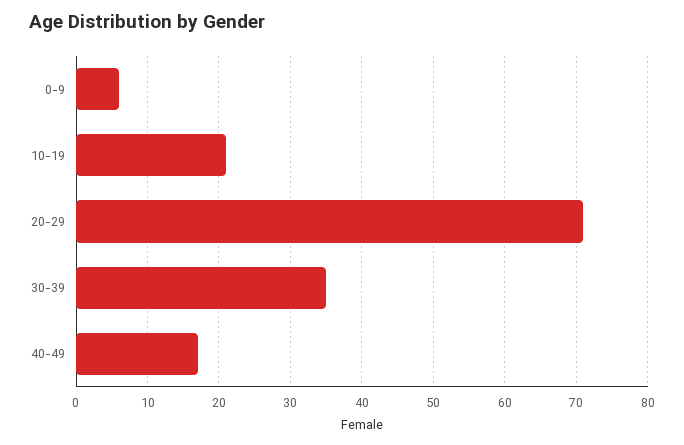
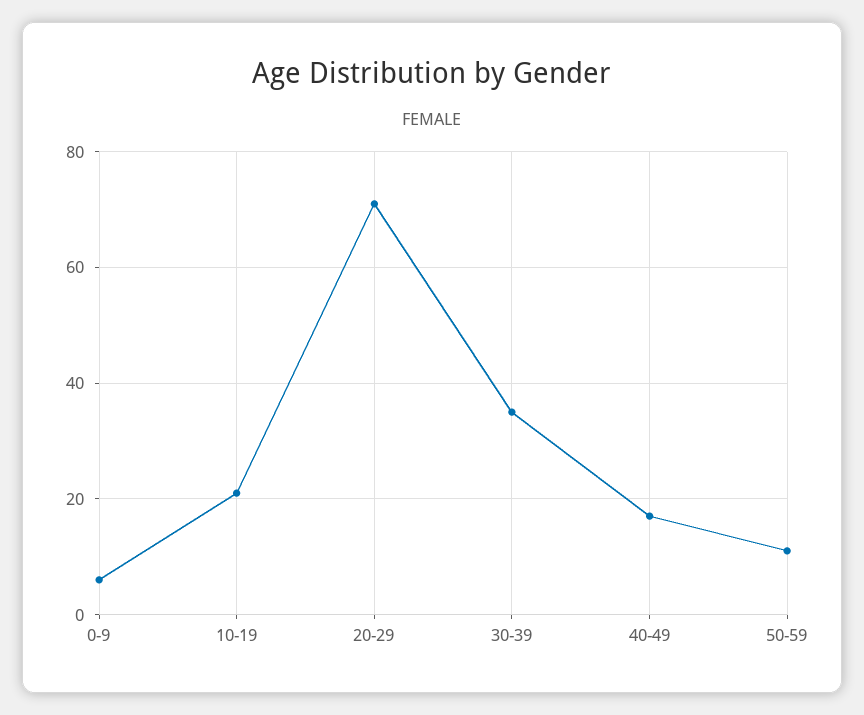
50-59: none -> 10

